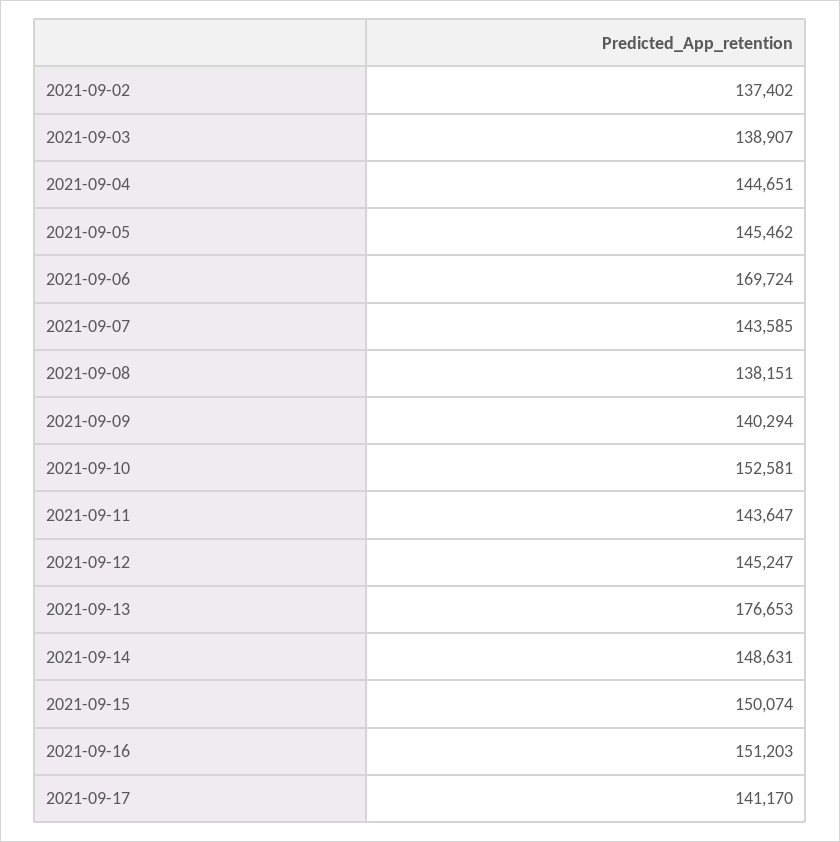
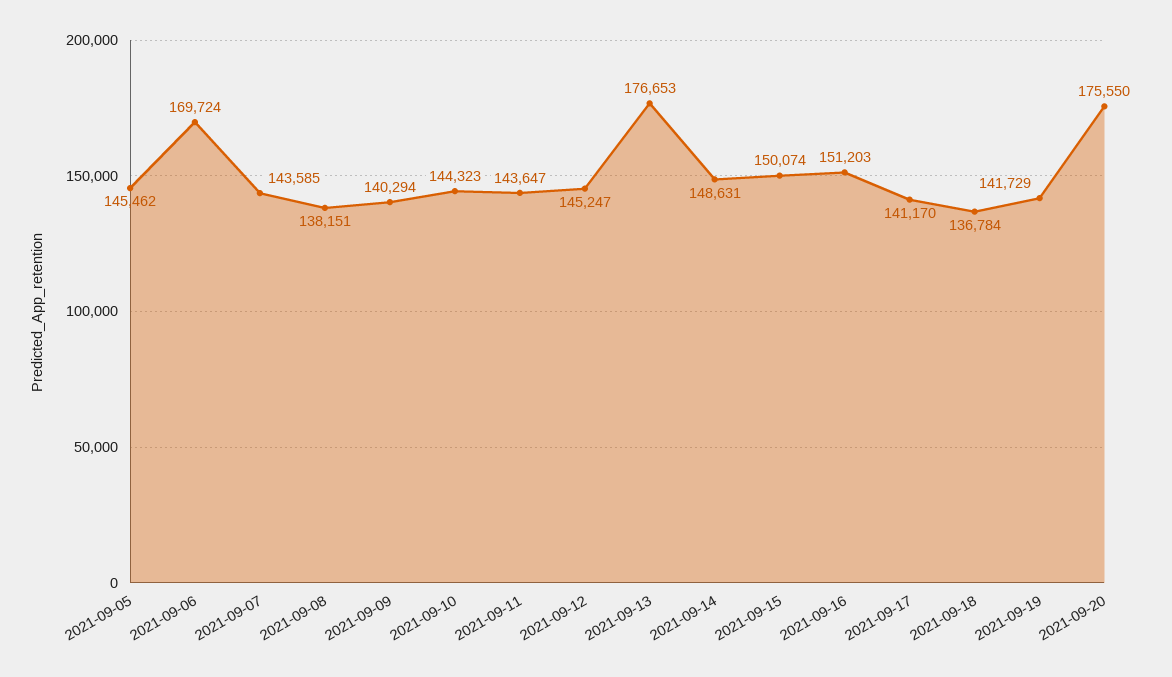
2021-09-02: 137402 -> none
2021-09-03: 138907 -> none
2021-09-04: 144651 -> none
2021-09-10: 152581 -> 144323
2021-09-18: none -> 136784
2021-09-19: none -> 141729
2021-09-20: none -> 175550

